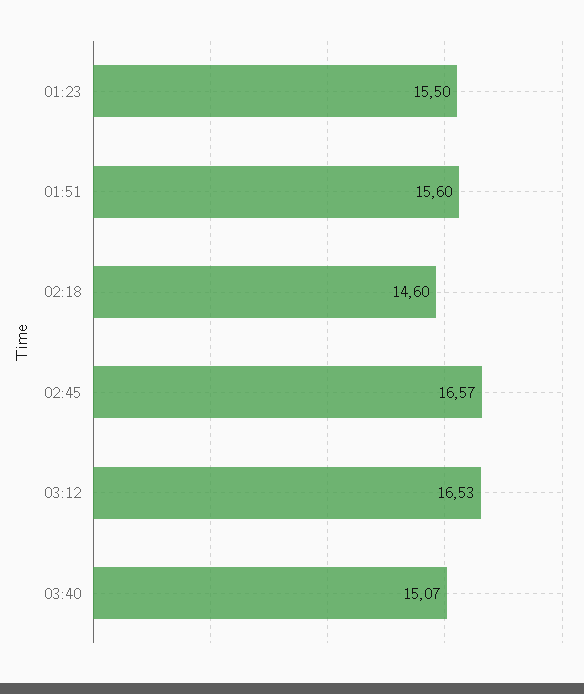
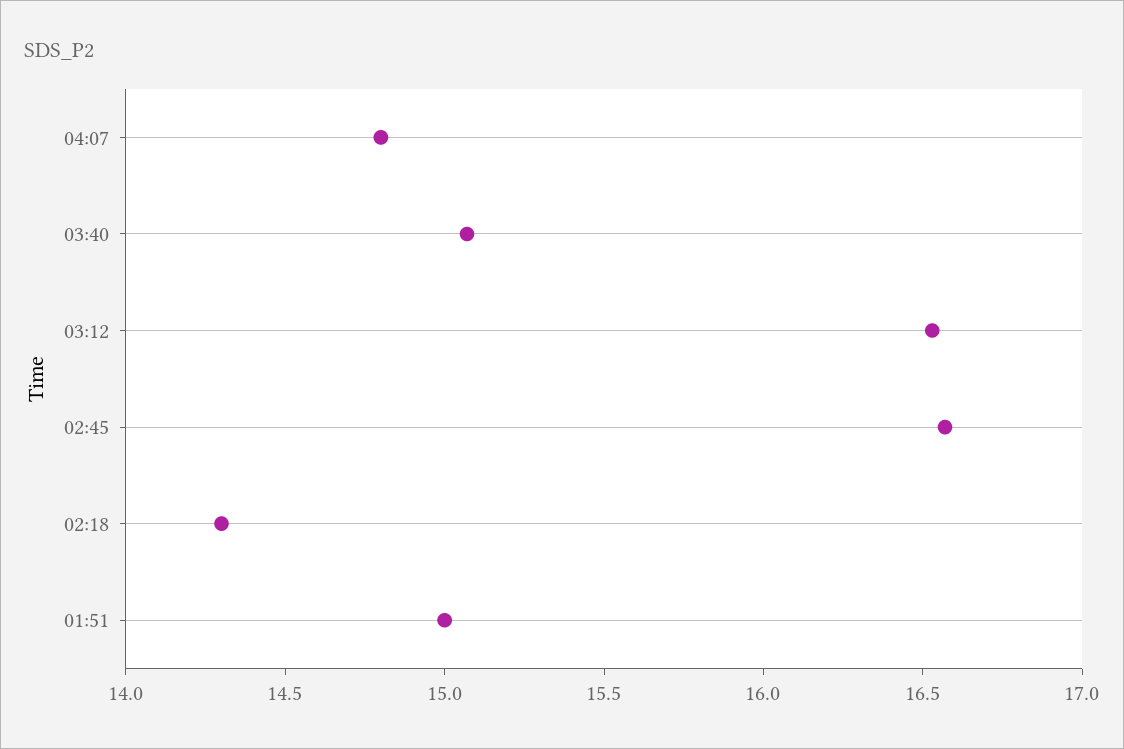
01:23: 15.5 -> none
01:51: 15.6 -> 15
02:18: 14.6 -> 14.3
04:07: none -> 14.8

